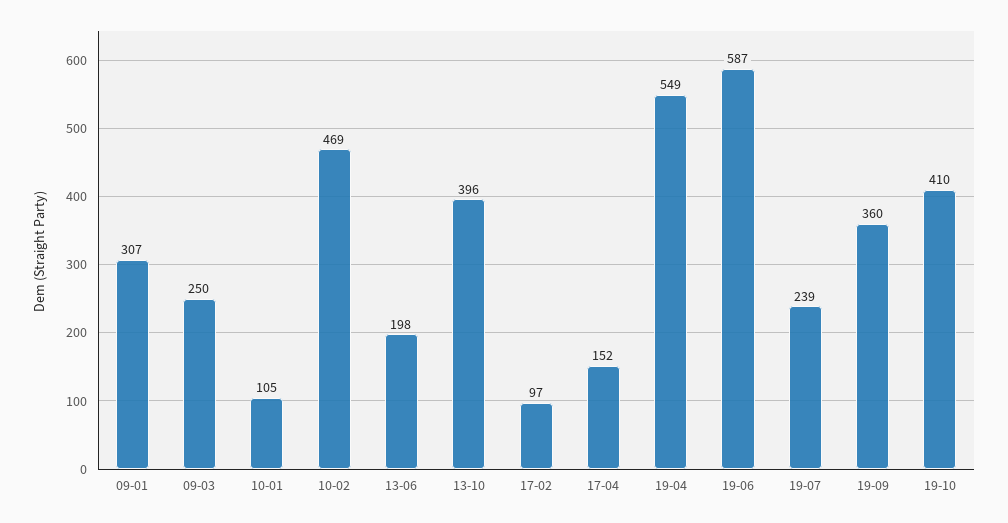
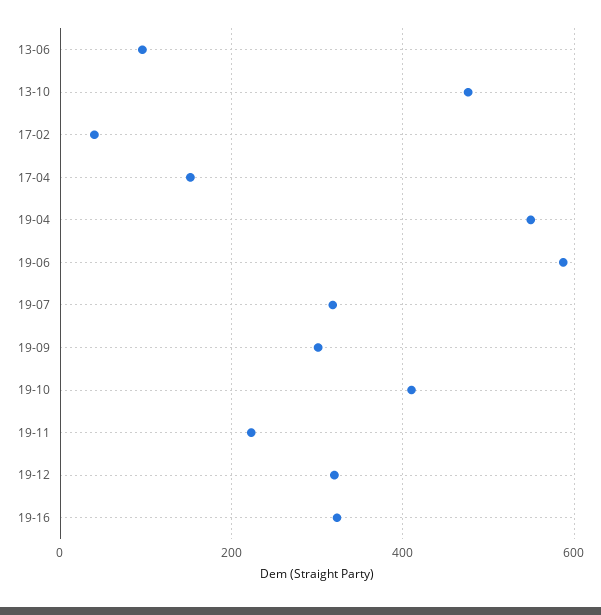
09-01: 307 -> none
09-03: 250 -> none
10-01: 105 -> none
10-02: 469 -> none
13-06: 198 -> 100
13-10: 396 -> 480
17-02: 97 -> 40
19-07: 239 -> 320
19-09: 360 -> 300
19-11: none -> 220
19-12: none -> 320
19-16: none -> 320

